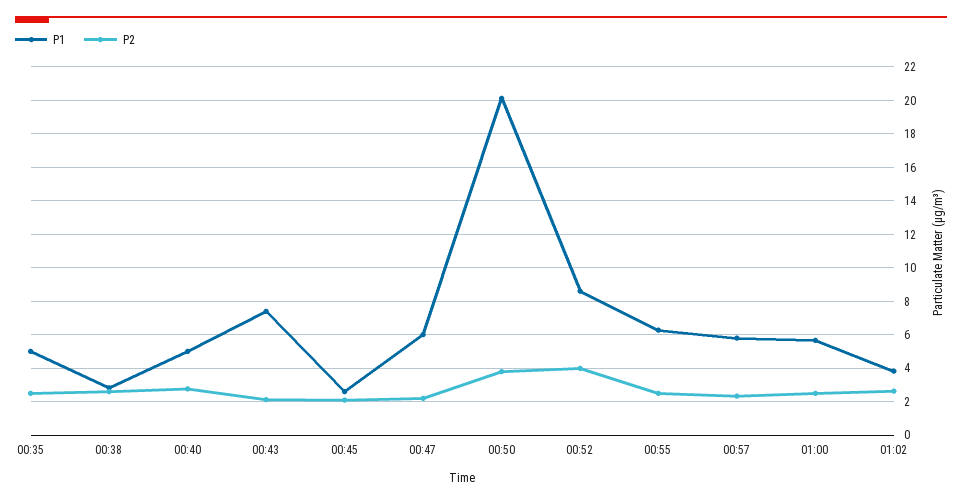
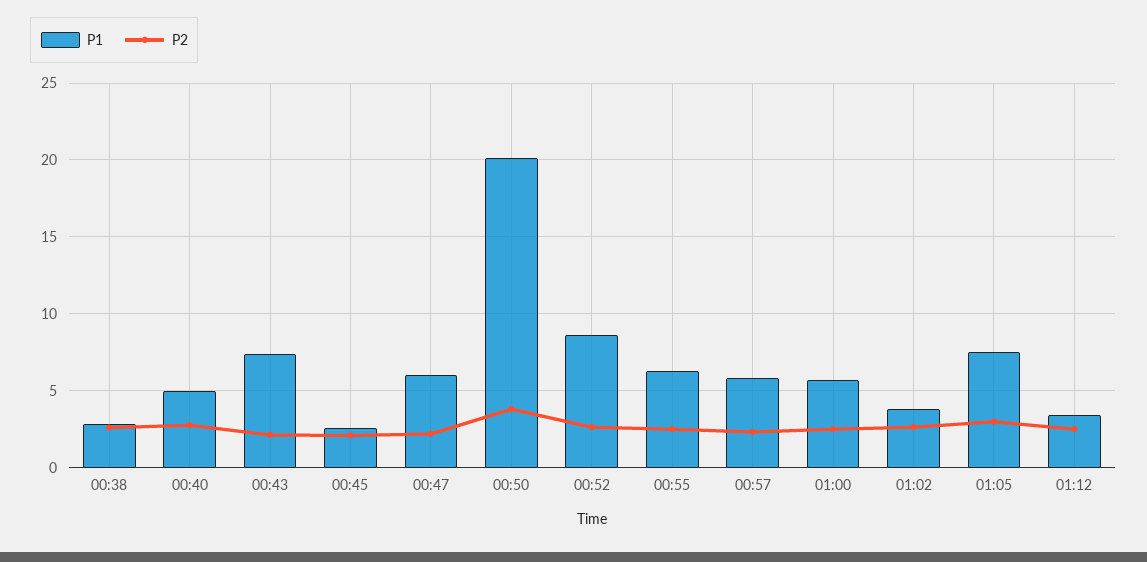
P1, 00:35: 5 -> none
P2, 00:35: 2.5 -> none
P2, 00:52: 4 -> 2.5
P1, 01:05: none -> 7.5
P2, 01:05: none -> 3
P1, 01:12: none -> 3.5
P2, 01:12: none -> 2.5

